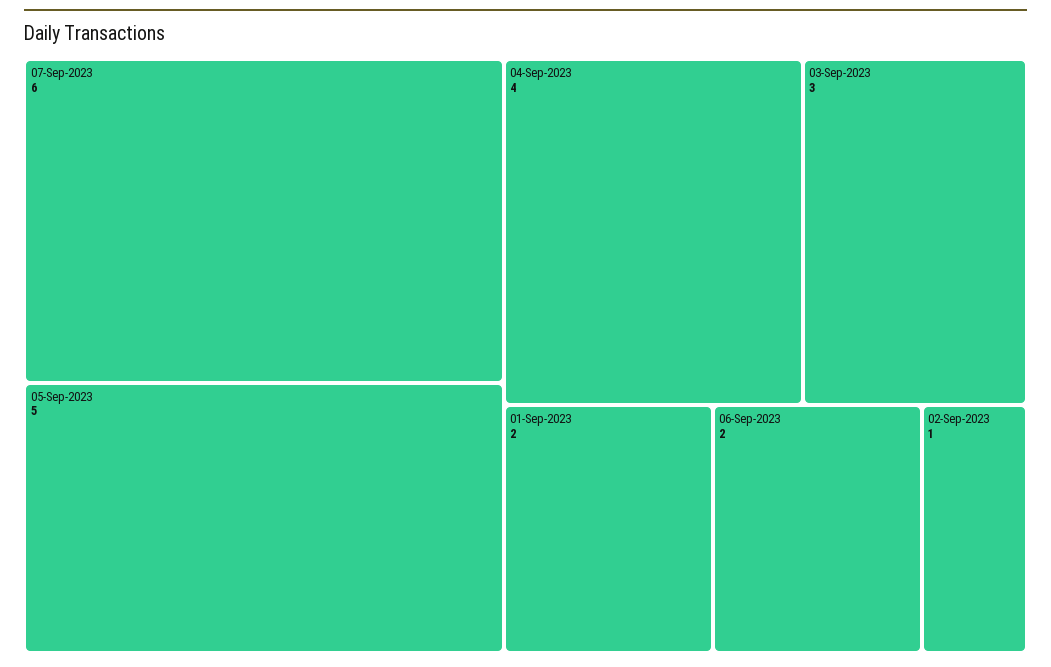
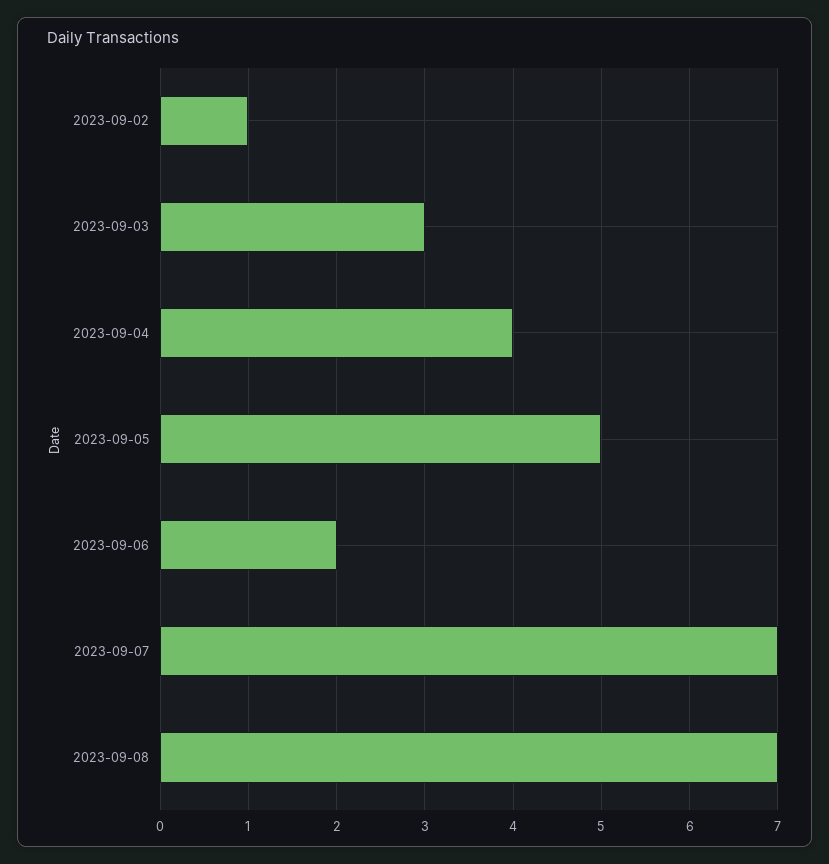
07-Sep-2023: 6 -> 7
01-Sep-2023: 2 -> none
2023-09-08: none -> 7

